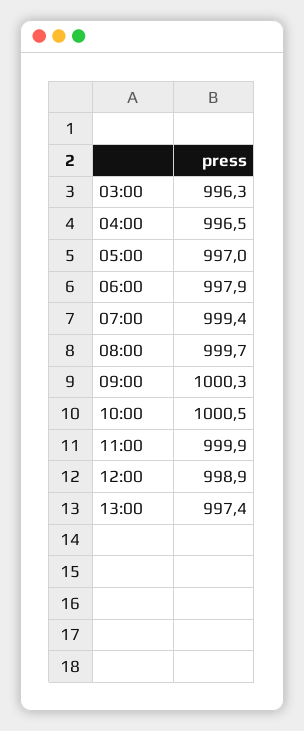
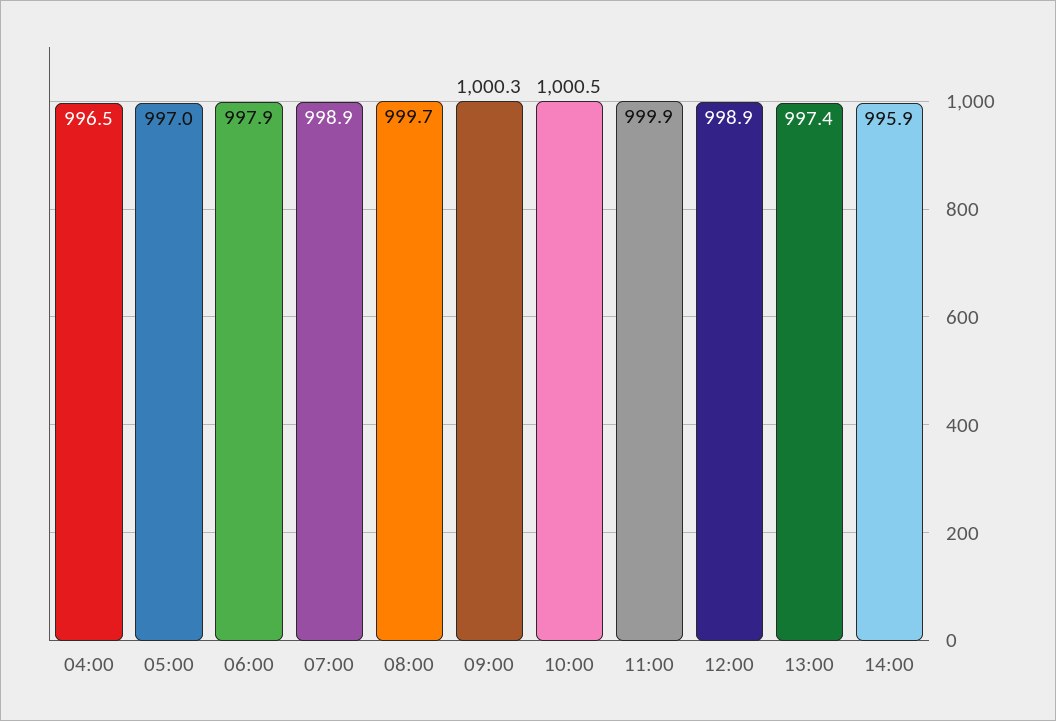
03:00: 996.3 -> none
07:00: 999.4 -> 998.9
14:00: none -> 995.9

